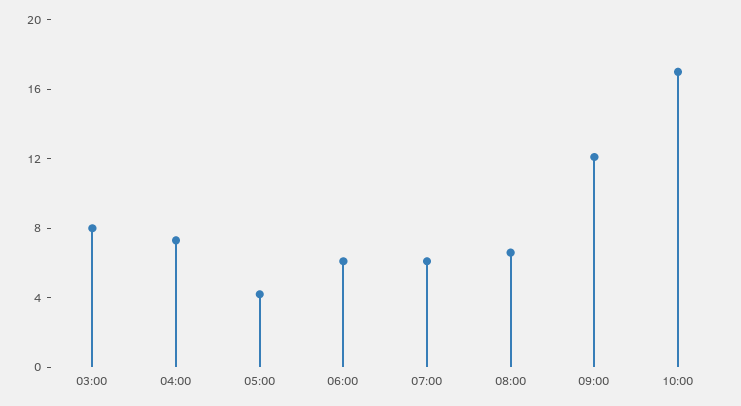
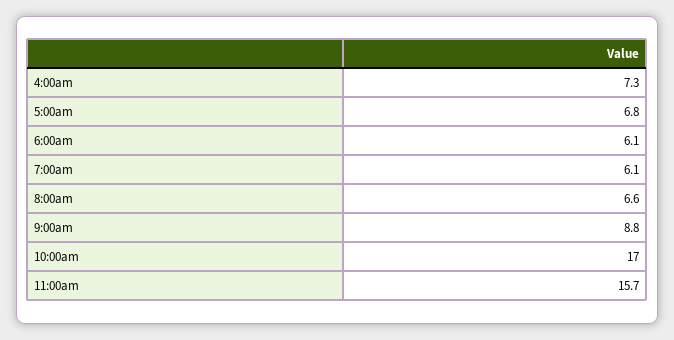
03:00: 8 -> none
05:00: 4 -> 6.8
09:00: 12 -> 8.8
11:00am: none -> 15.7

